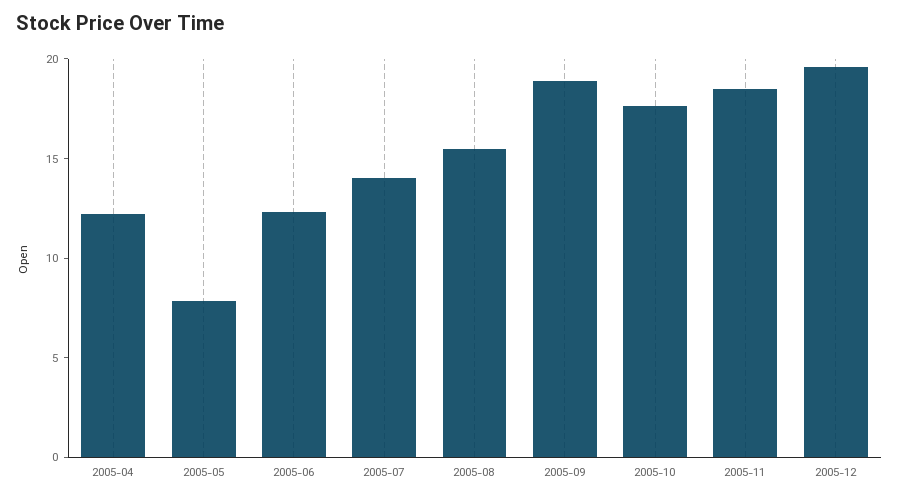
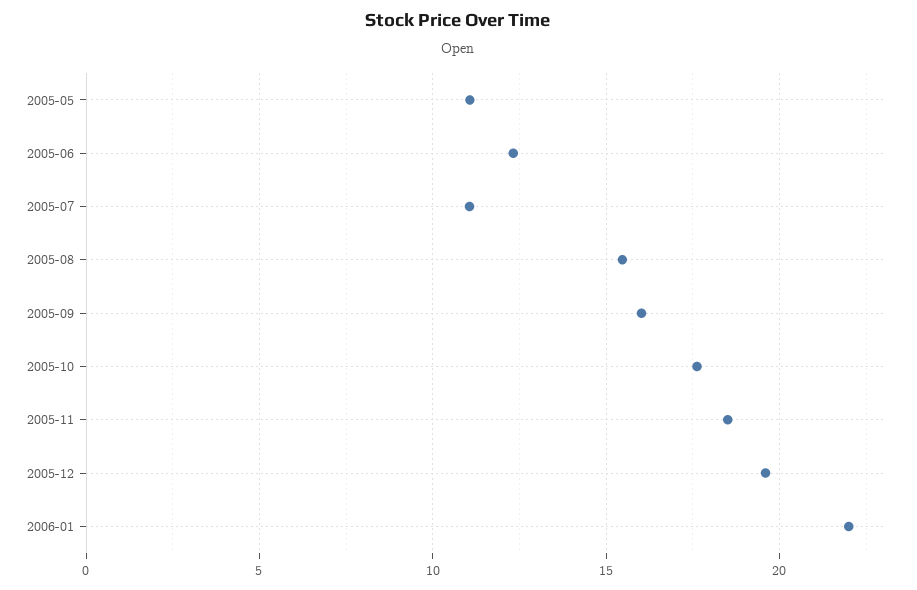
2005-04: 12 -> none
2005-05: 8 -> 11
2005-07: 14 -> 11
2005-09: 19 -> 16
2006-01: none -> 22

